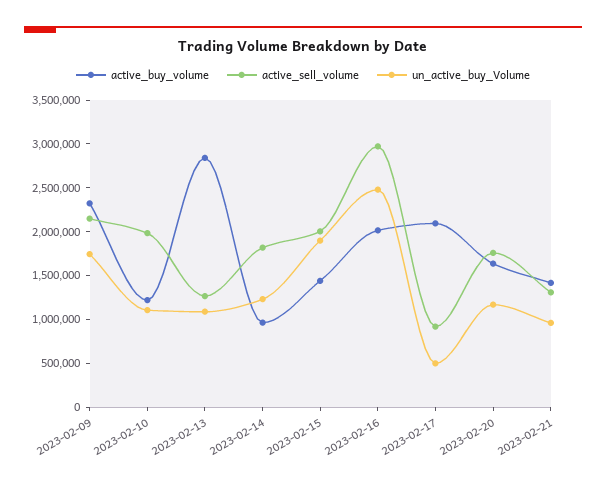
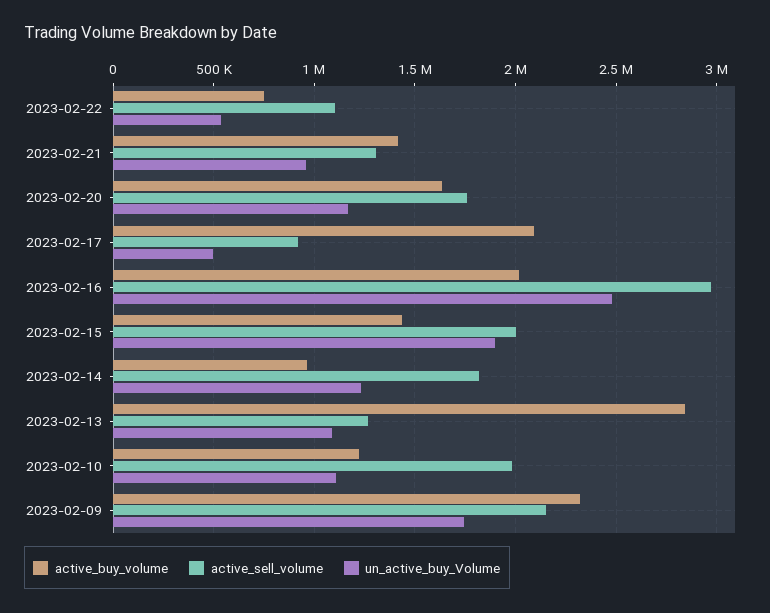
active_buy_volume, 2023-02-22: none -> 750000
active_sell_volume, 2023-02-22: none -> 1100000
un_active_buy_Volume, 2023-02-22: none -> 550000

